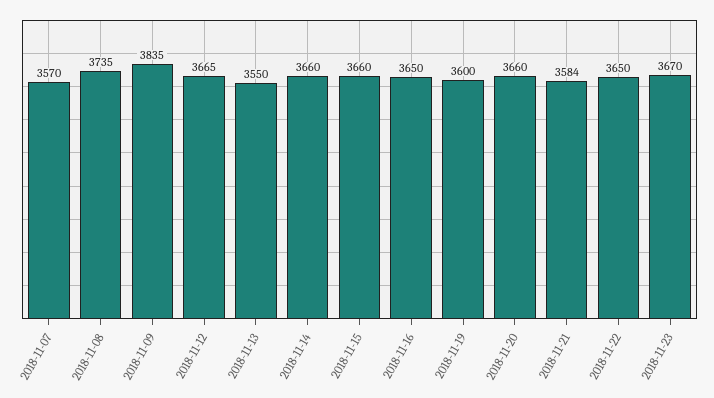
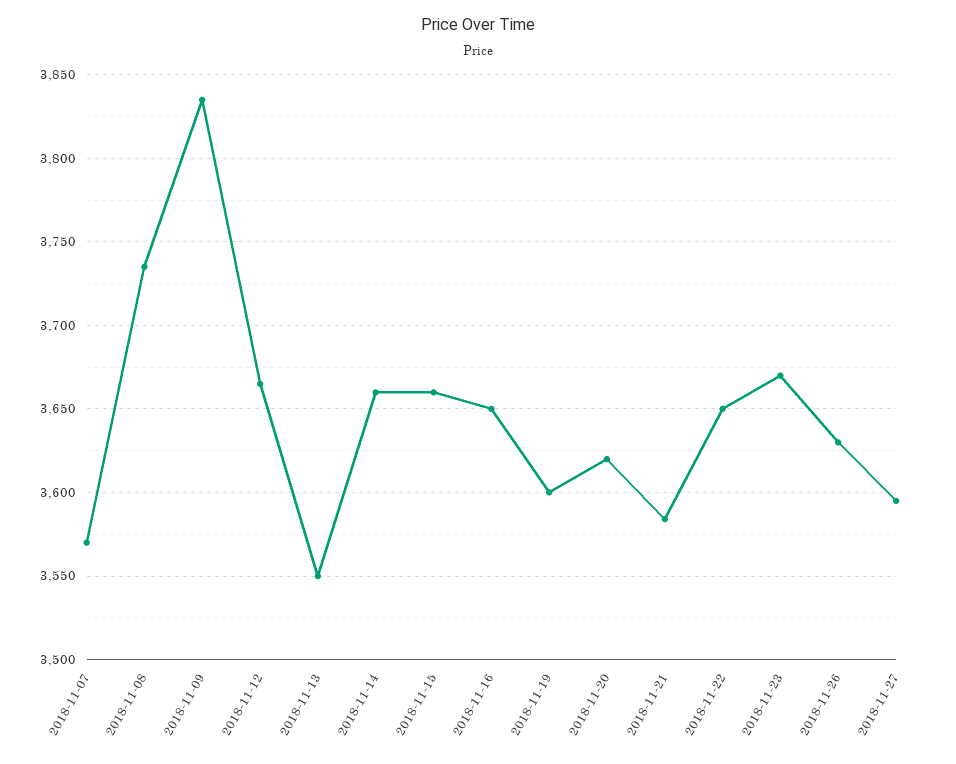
2018-11-20: 3660 -> 3620
2018-11-26: none -> 3630
2018-11-27: none -> 3595

